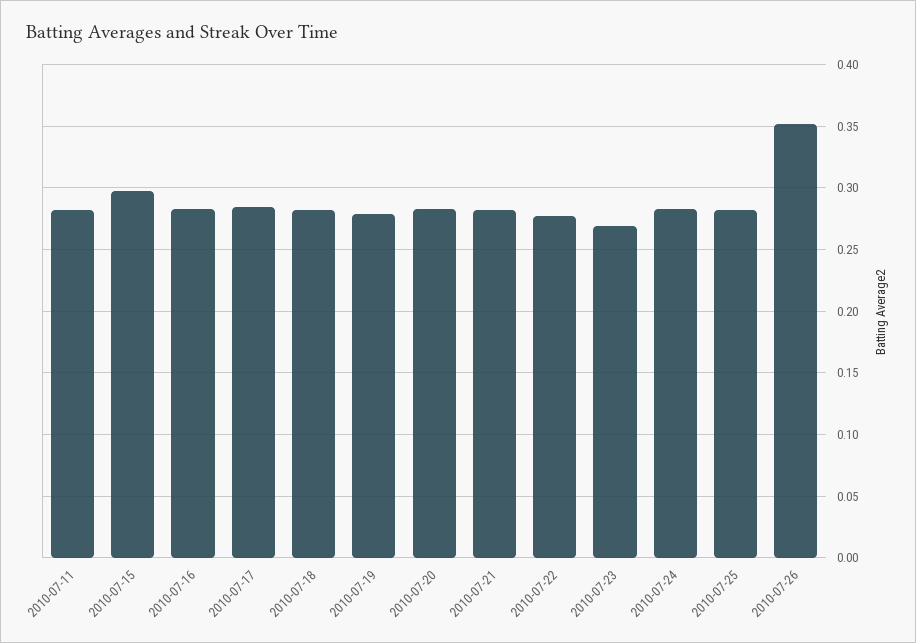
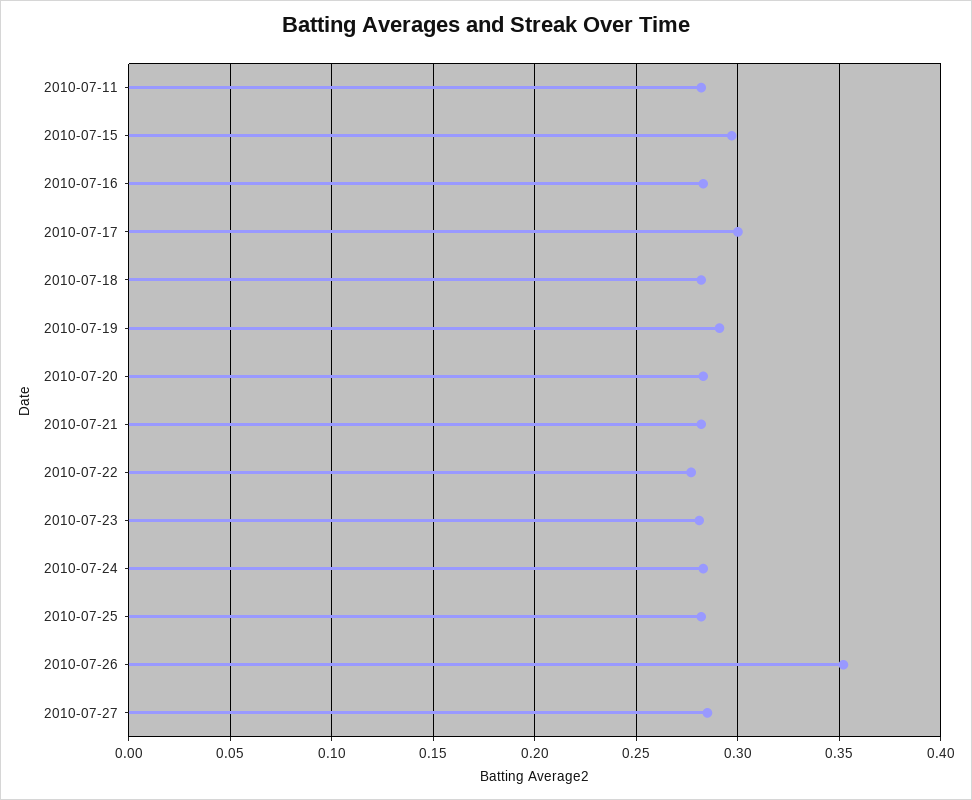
2010-07-17: 0.285 -> 0.3
2010-07-19: 0.28 -> 0.29
2010-07-23: 0.27 -> 0.28
2010-07-27: none -> 0.285

